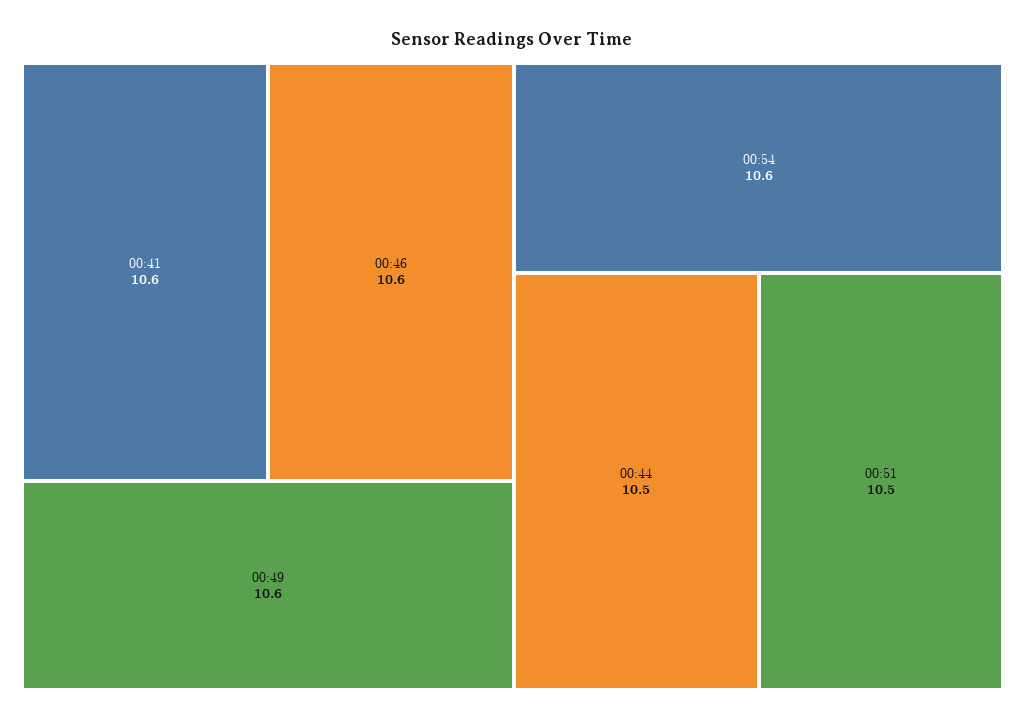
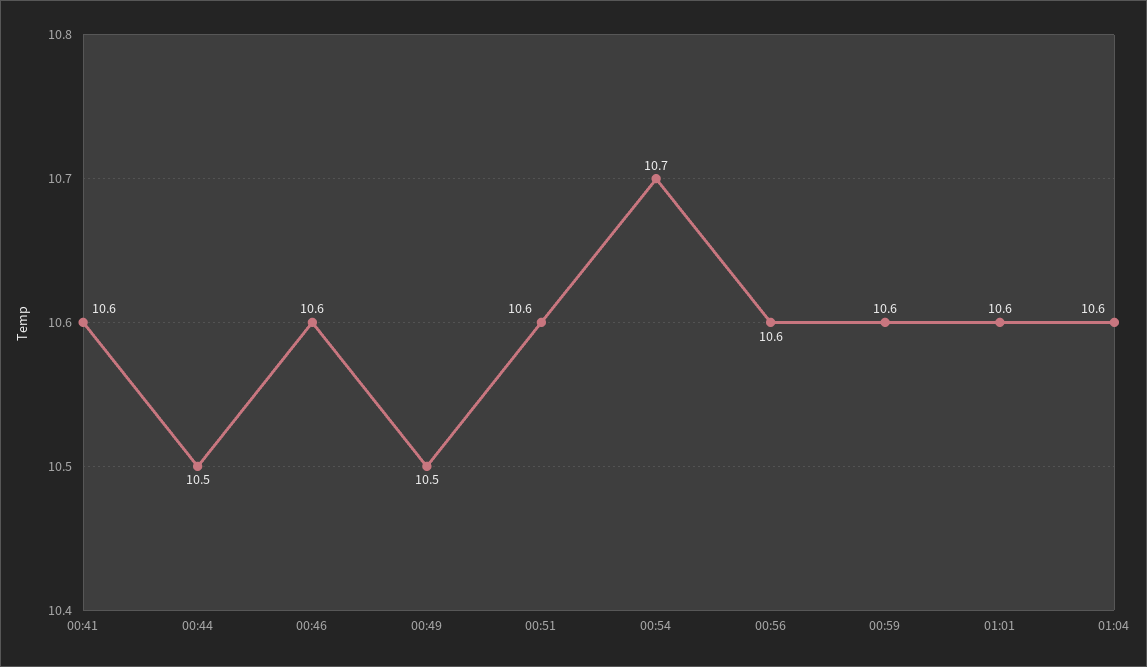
00:49: 10.6 -> 10.5
00:54: 10.6 -> 10.7
00:51: 10.5 -> 10.6
00:56: none -> 10.6
00:59: none -> 10.6
01:01: none -> 10.6
01:04: none -> 10.6

